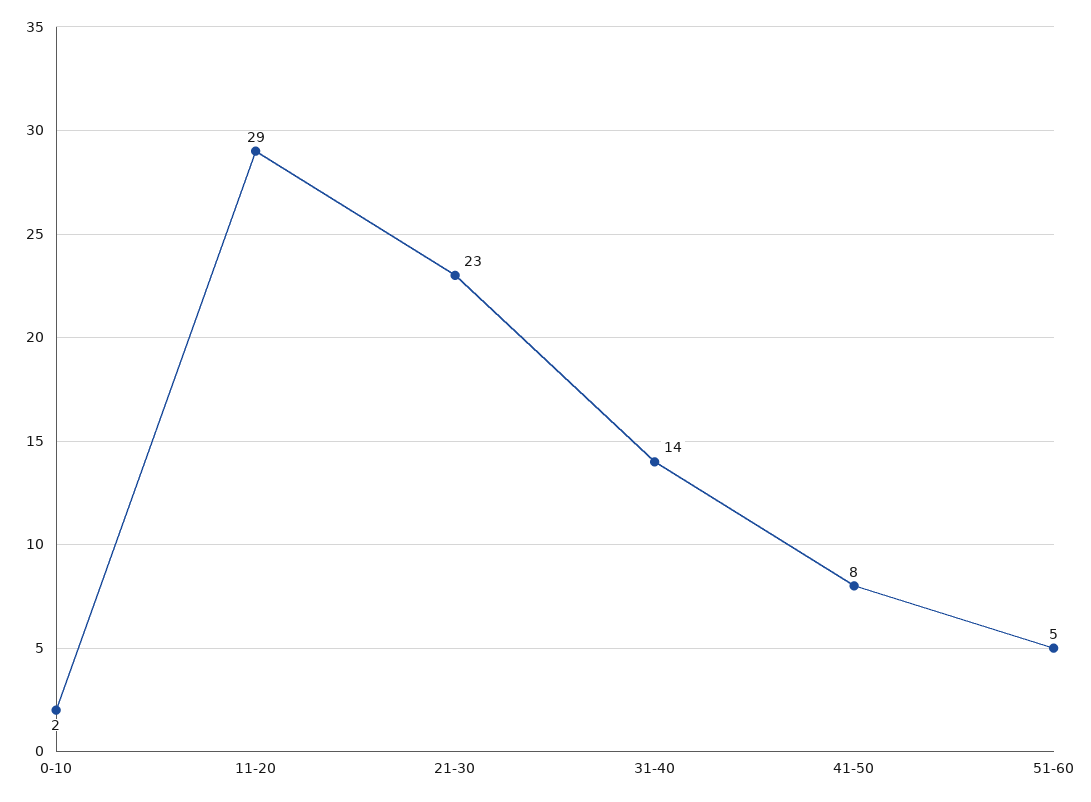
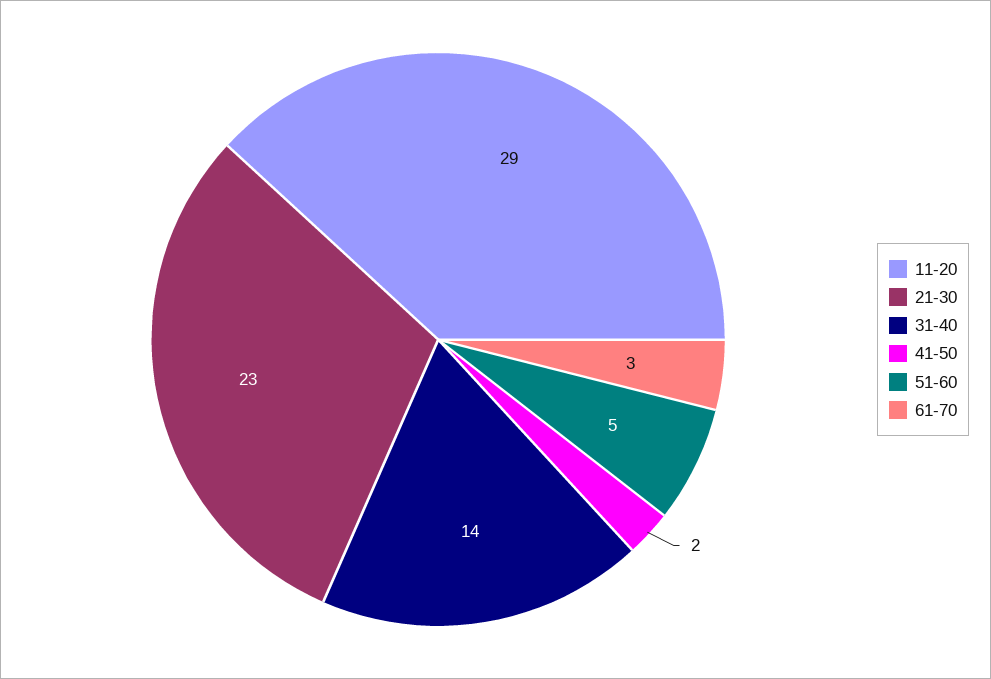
0-10: 2 -> none
41-50: 8 -> 2
61-70: none -> 3

